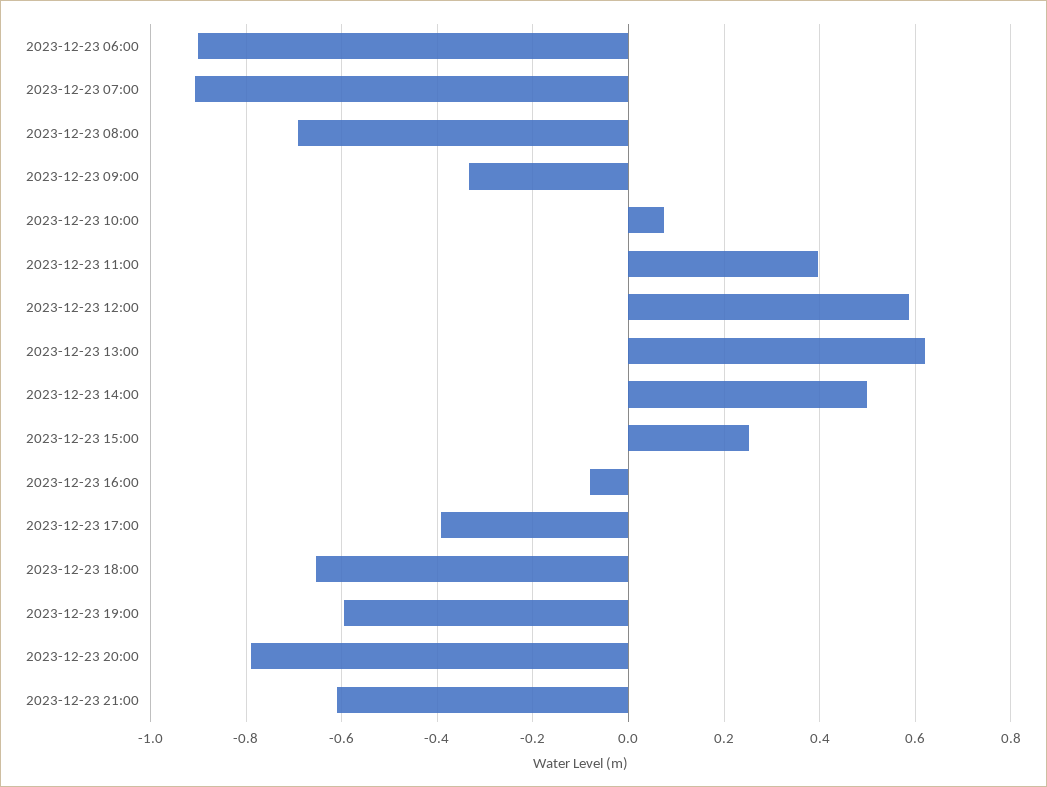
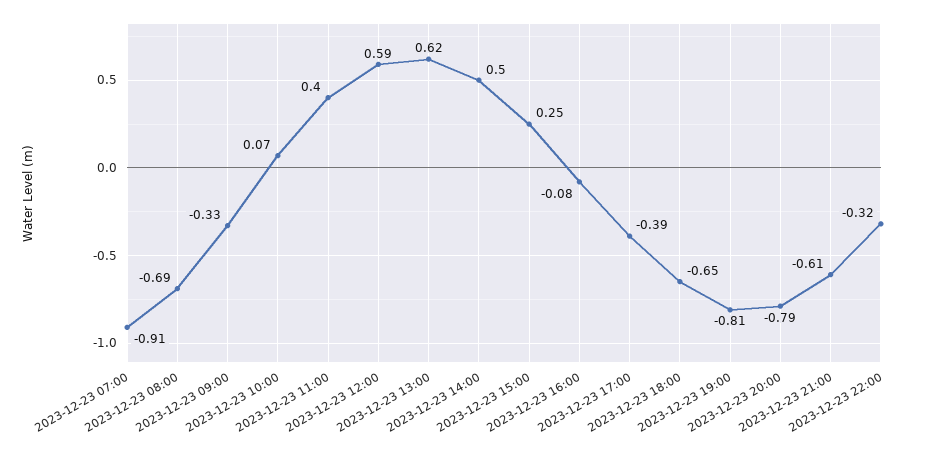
2023-12-23 06:00: -0.9 -> none
2023-12-23 19:00: -0.6 -> -0.81
2023-12-23 22:00: none -> -0.32

